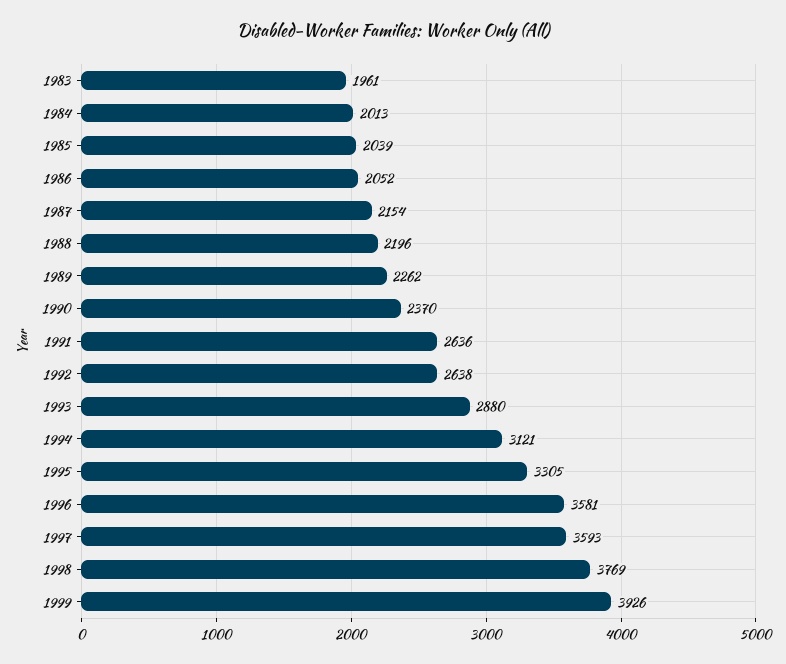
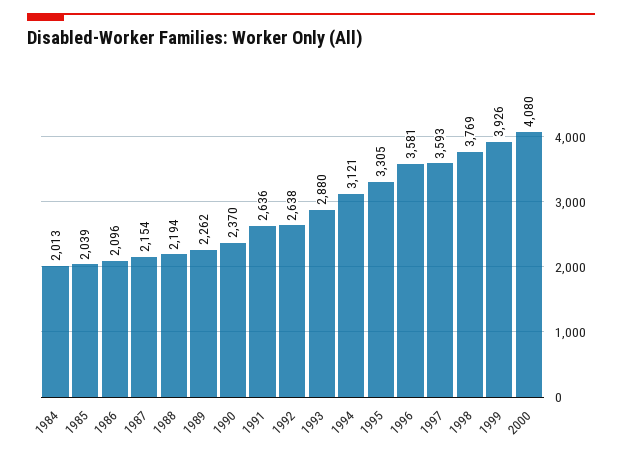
1983: 1961 -> none
1986: 2052 -> 2096
1988: 2196 -> 2194
2000: none -> 4080

